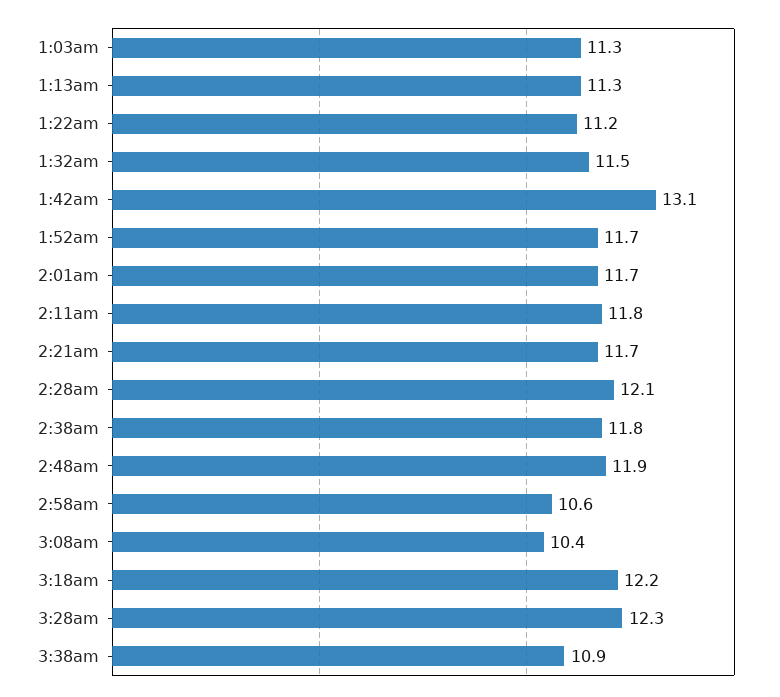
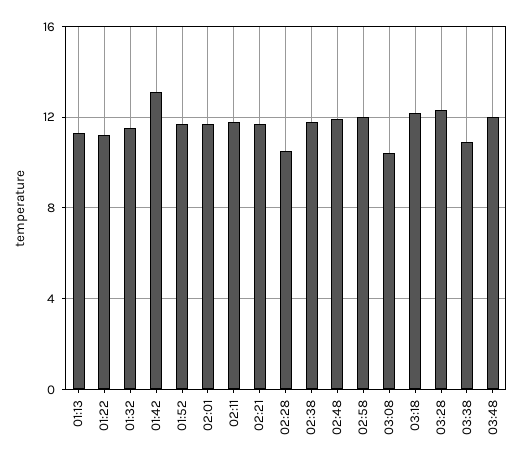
1:03am: 11.3 -> none
2:28am: 12.1 -> 10.5
2:58am: 10.6 -> 12
03:48: none -> 12

